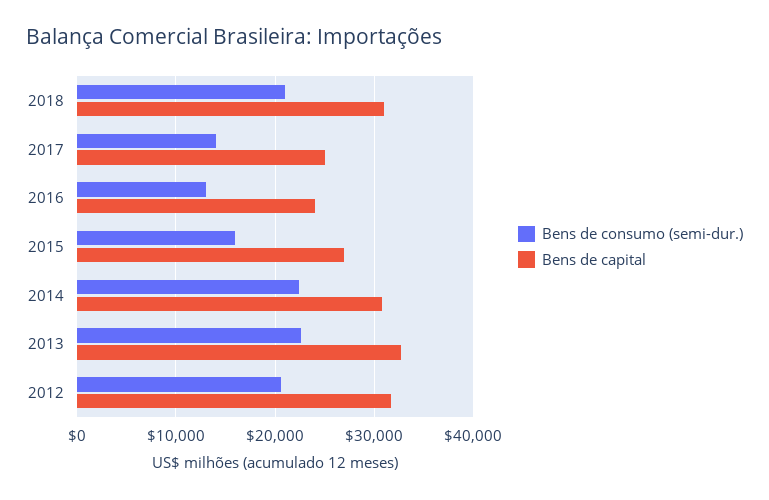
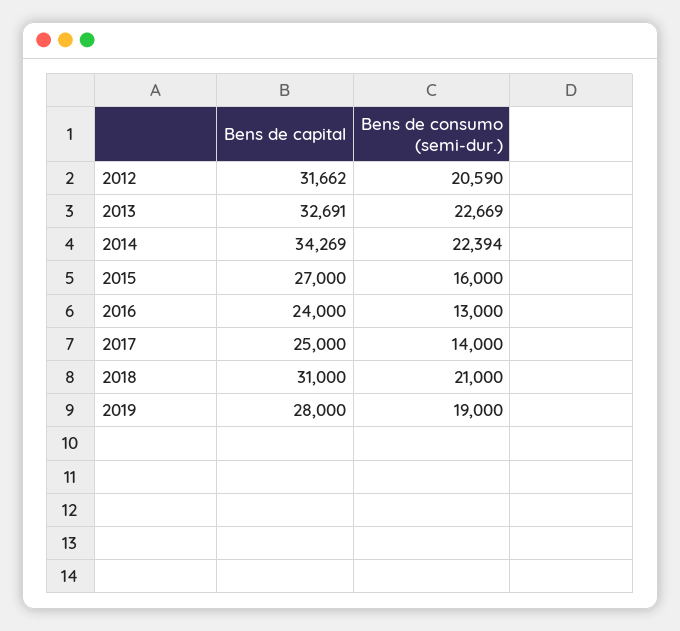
Bens de capital, 2014: 31000 -> 34269
Bens de capital, 2019: none -> 28000
Bens de consumo (semi-dur.), 2019: none -> 19000

